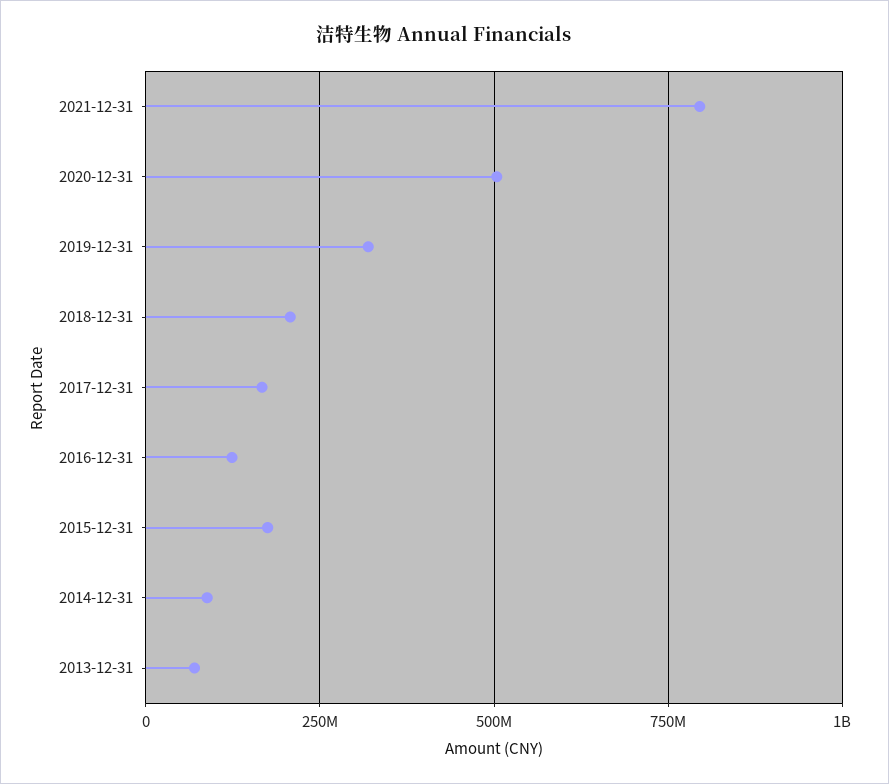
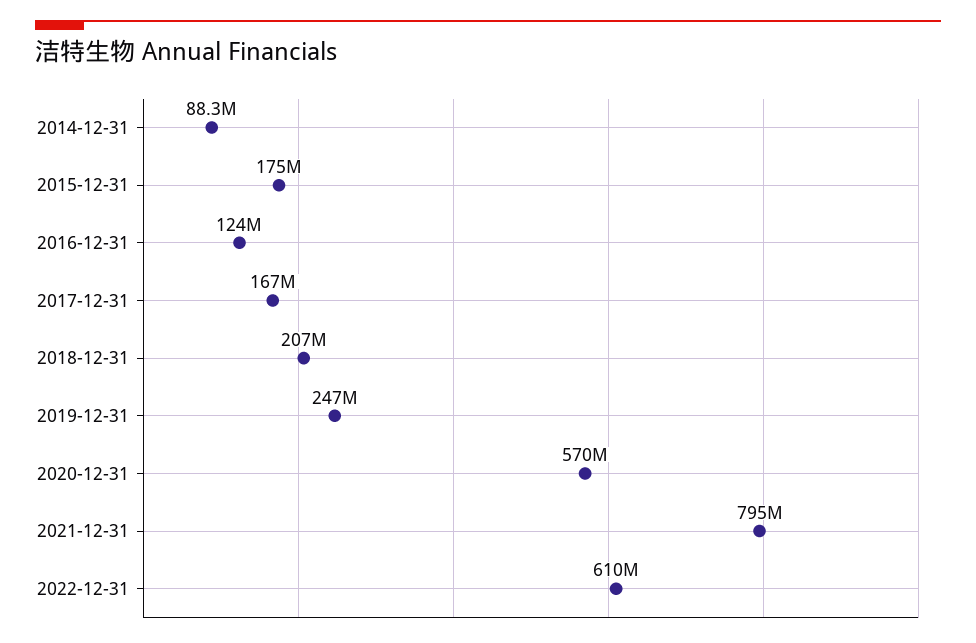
2020-12-31: 500000000 -> 570000000
2019-12-31: 325000000 -> 247000000
2013-12-31: 75000000 -> none
2022-12-31: none -> 610000000

